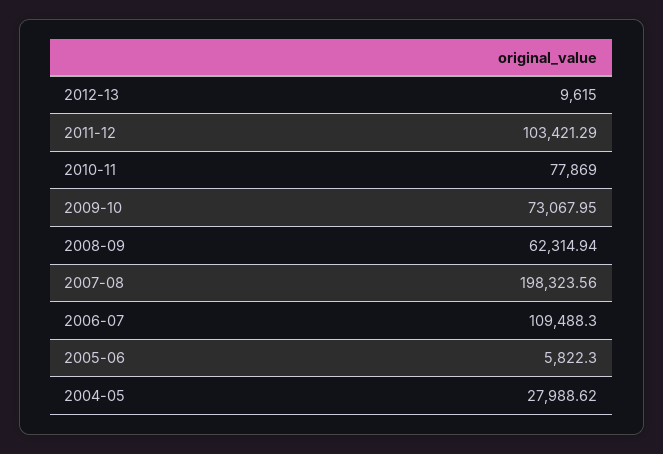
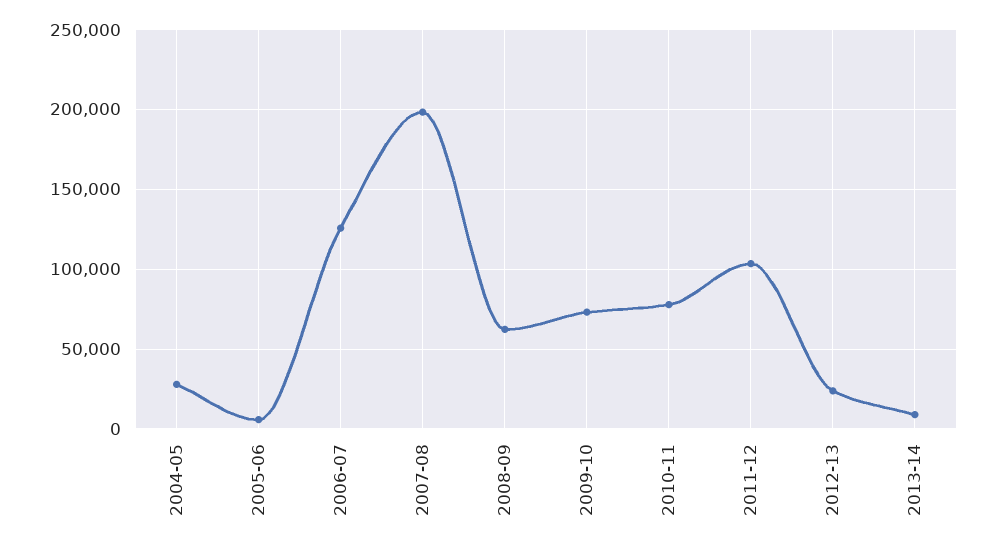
2012-13: 9615 -> 25000
2006-07: 109488.3 -> 125000
2013-14: none -> 10000

